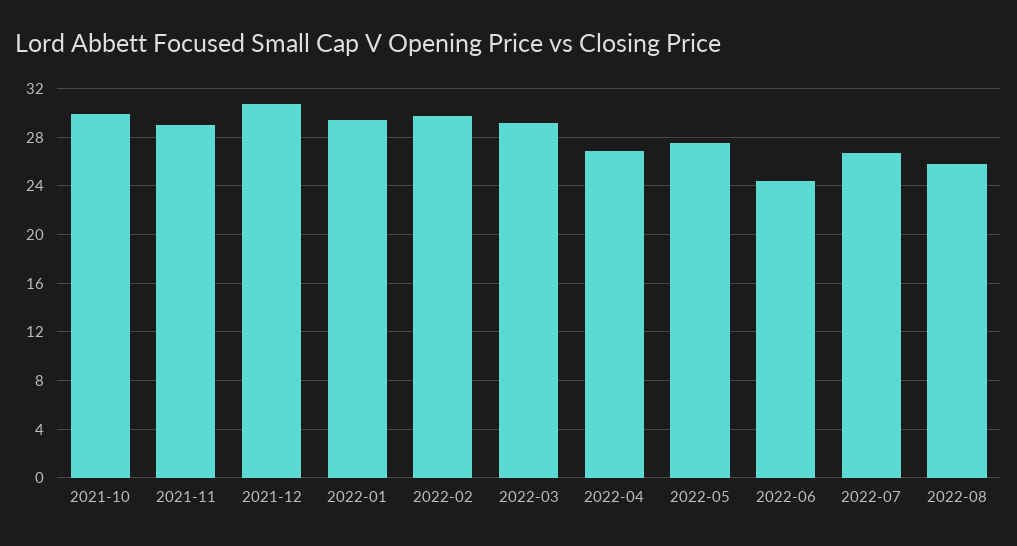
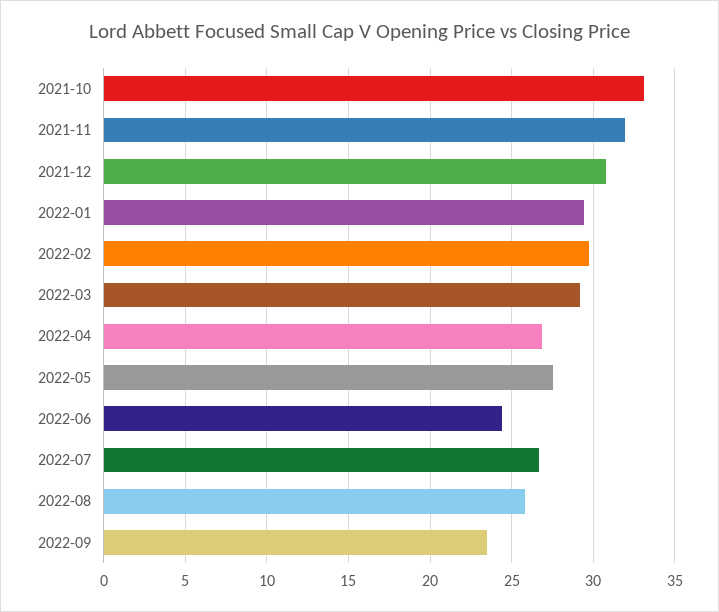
2021-10: 30 -> 33
2021-11: 29 -> 32
2022-09: none -> 23.5

